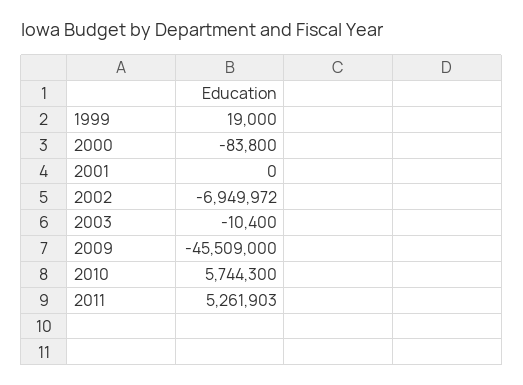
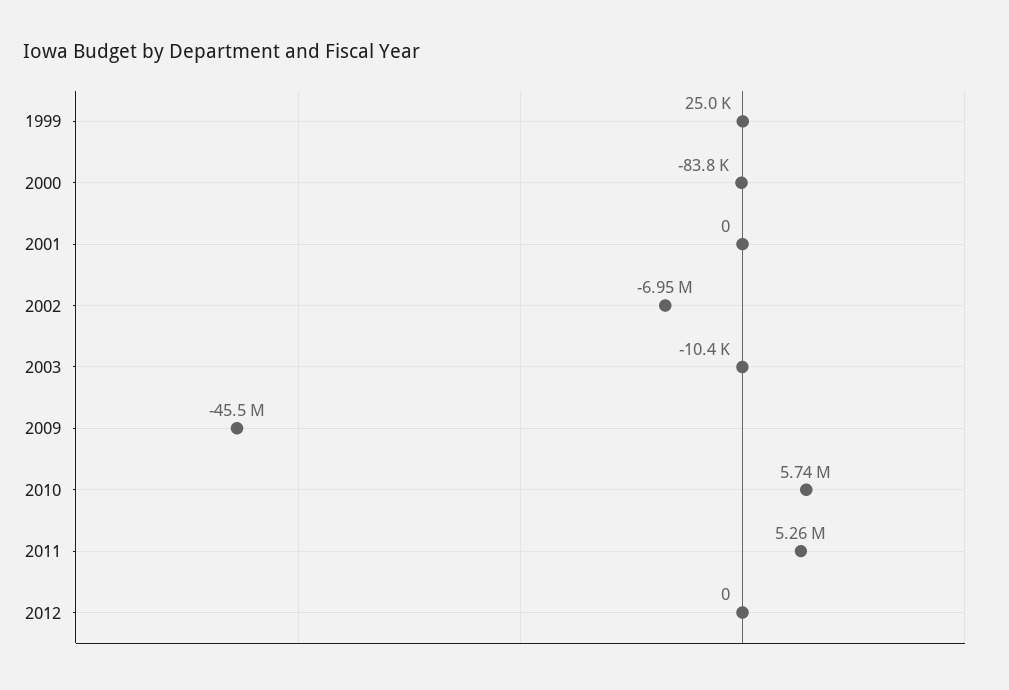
1999: 19000 -> 25000
2012: none -> 0

